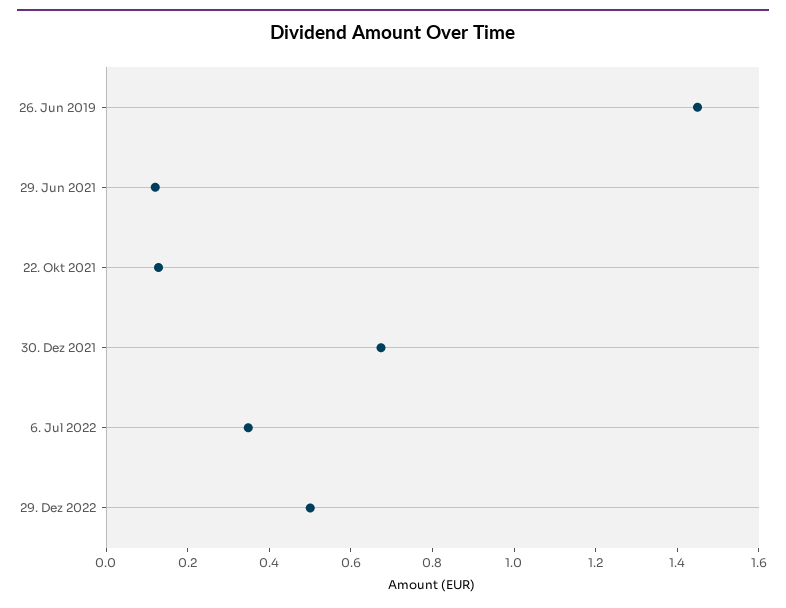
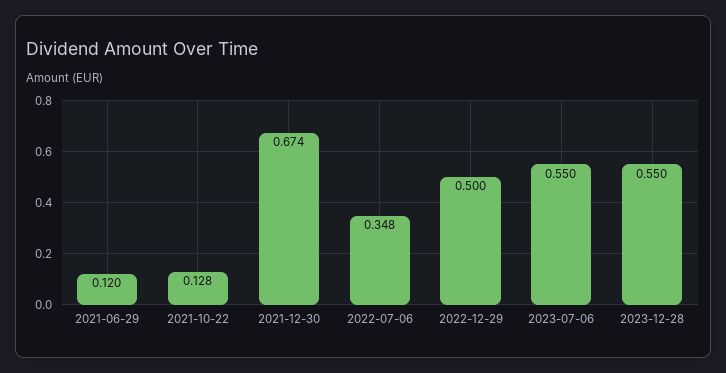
26. Jun 2019: 1.45 -> none
2023-07-06: none -> 0.55
2023-12-28: none -> 0.55

